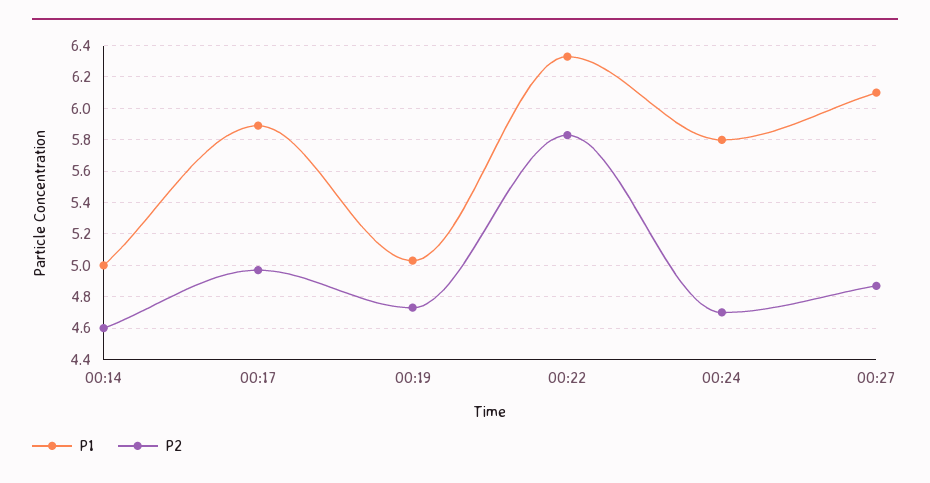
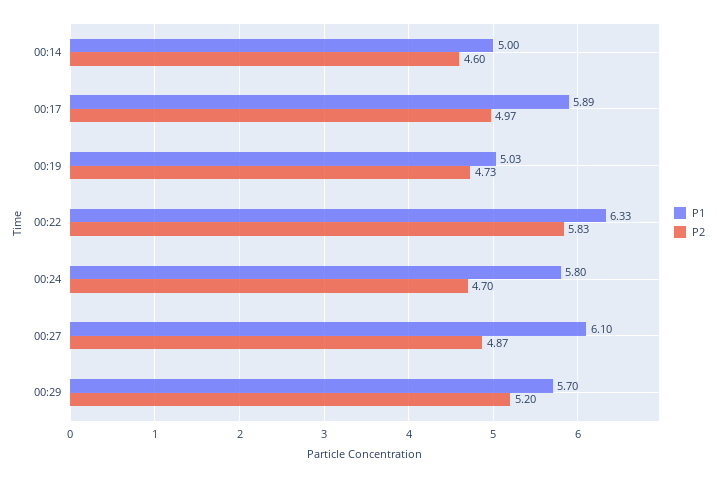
P1, 00:29: none -> 5.7
P2, 00:29: none -> 5.2

